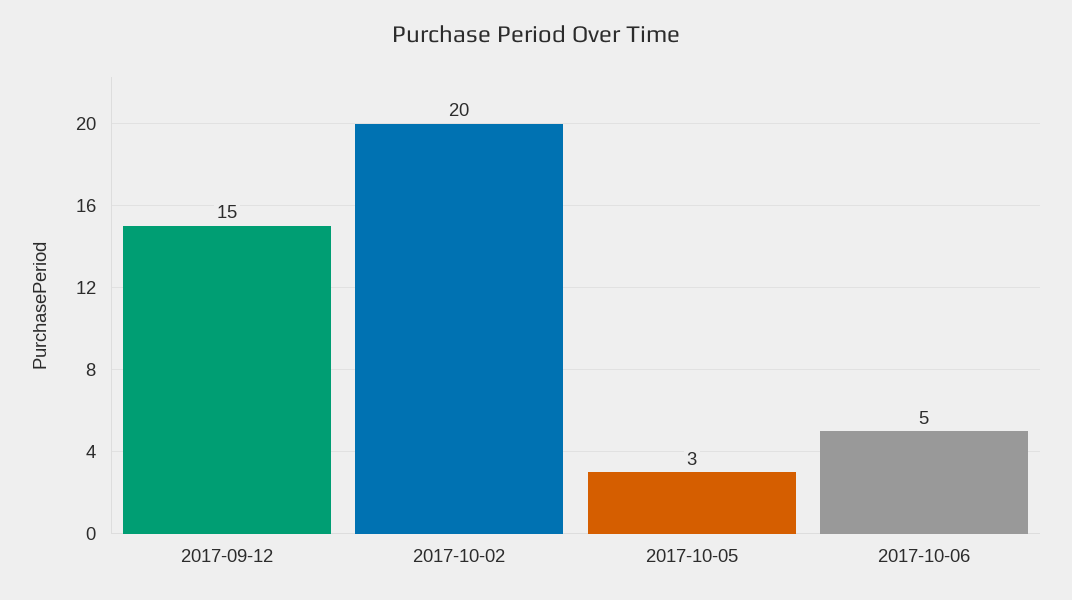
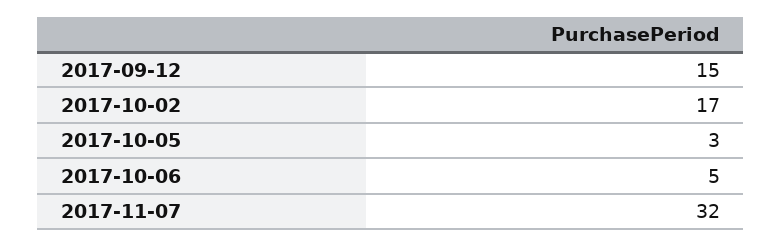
2017-10-02: 20 -> 17
2017-11-07: none -> 32

